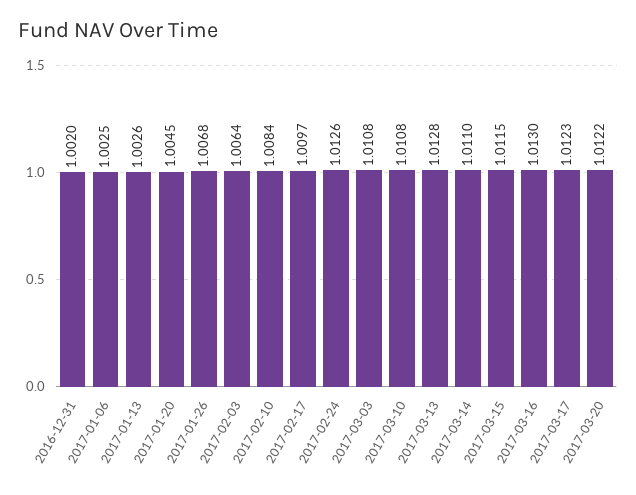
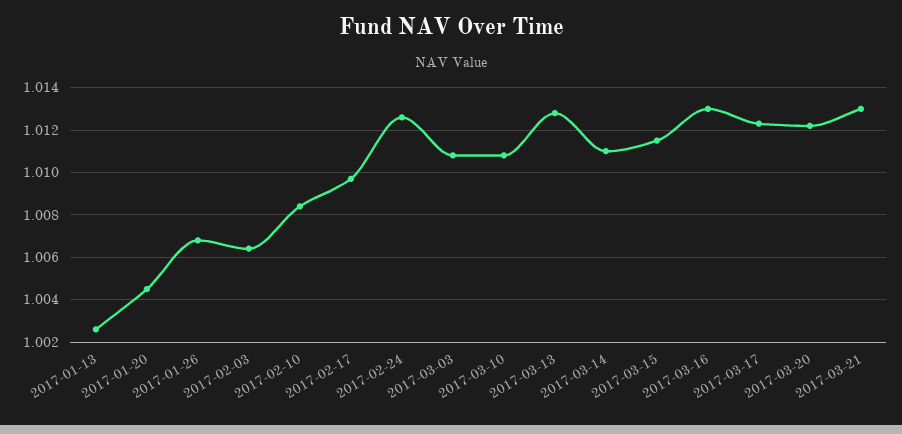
2016-12-31: 1.002 -> none
2017-01-06: 1.0025 -> none
2017-03-21: none -> 1.013

